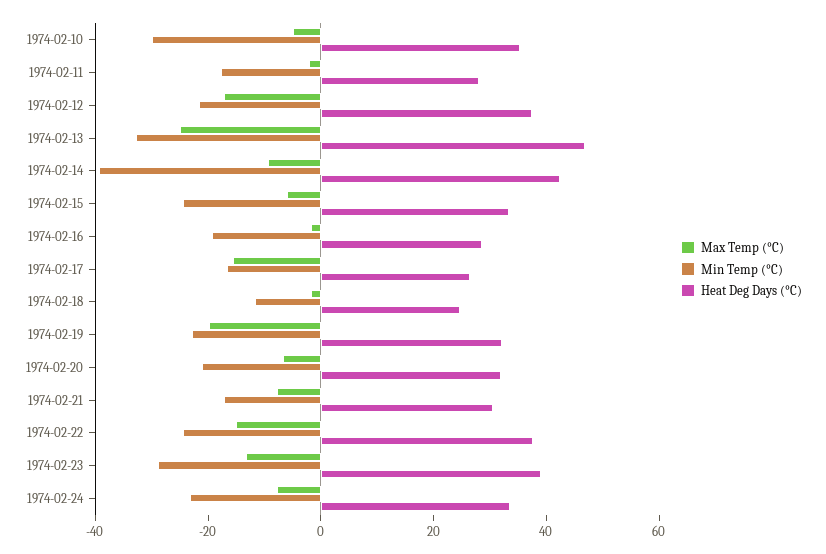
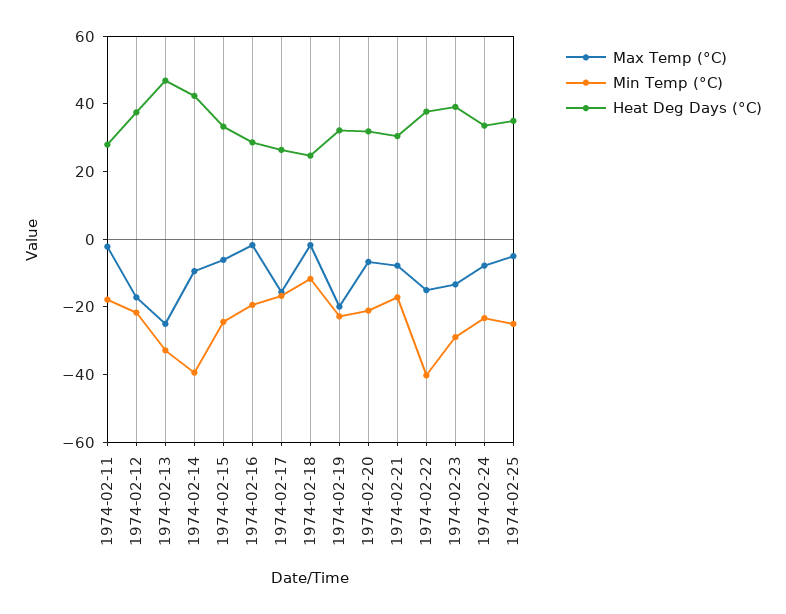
Max Temp (°C), 1974-02-10: -5 -> none
Min Temp (°C), 1974-02-10: -30 -> none
Heat Deg Days (°C), 1974-02-10: 35 -> none
Min Temp (°C), 1974-02-22: -25 -> -40
Max Temp (°C), 1974-02-25: none -> -5
Min Temp (°C), 1974-02-25: none -> -25
Heat Deg Days (°C), 1974-02-25: none -> 35

